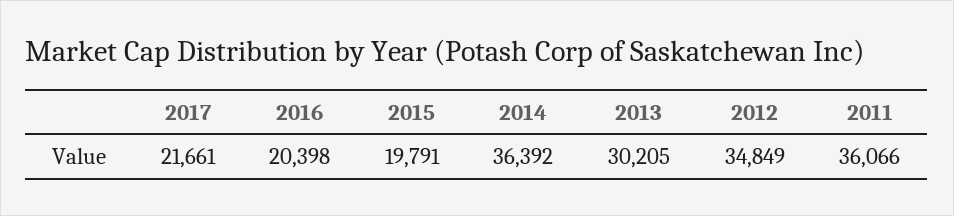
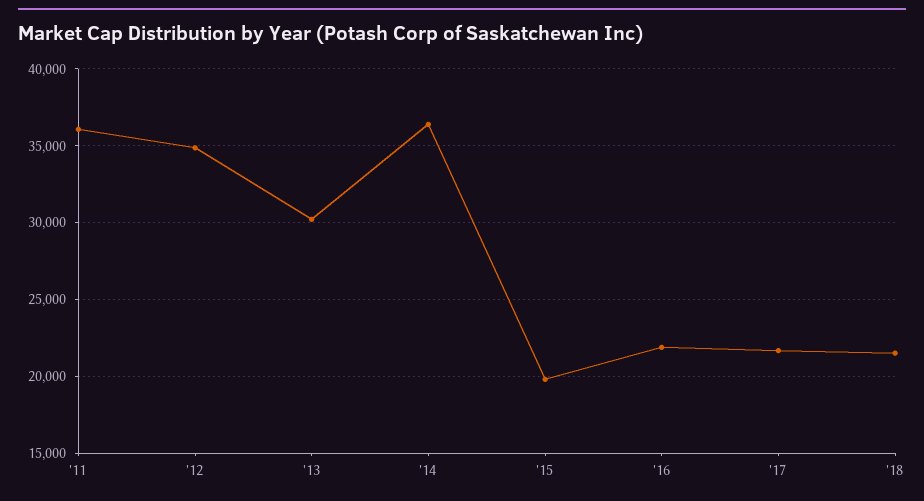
2016: 20398 -> 22000
'18: none -> 21500

